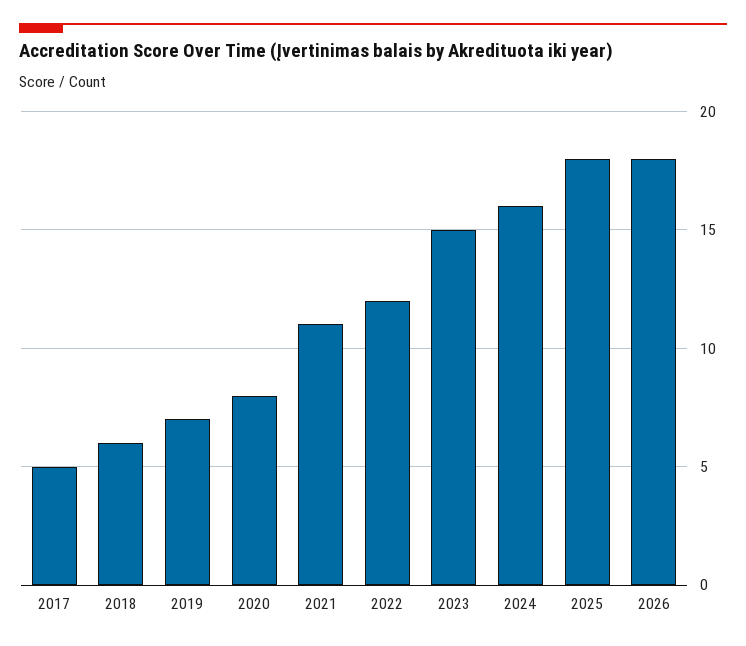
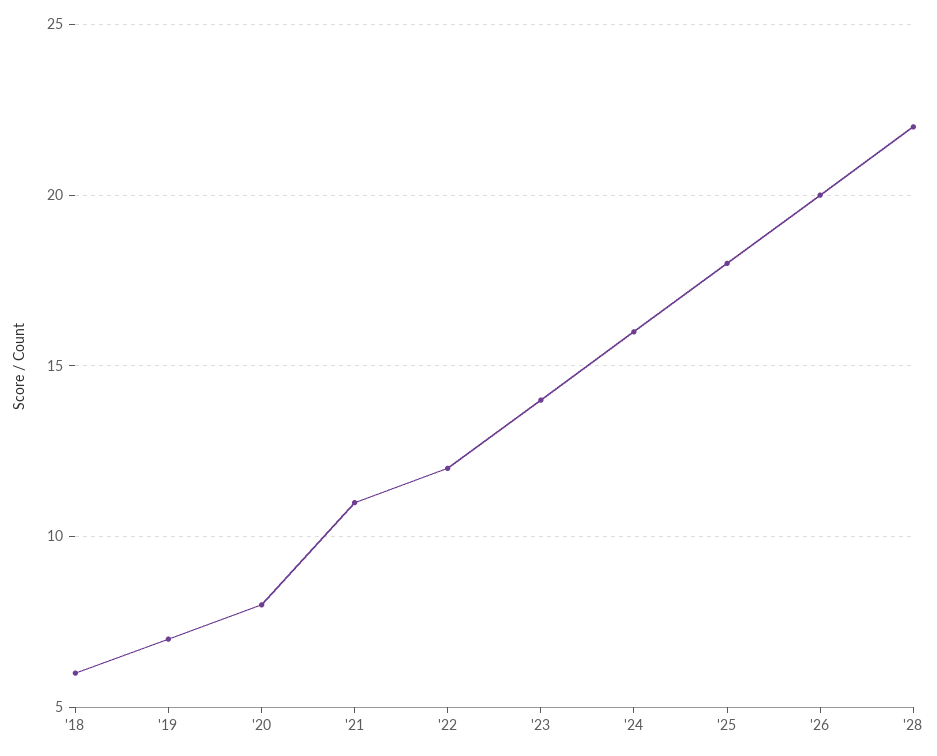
2017: 5 -> none
2023: 15 -> 14
2026: 18 -> 20
'28: none -> 22

